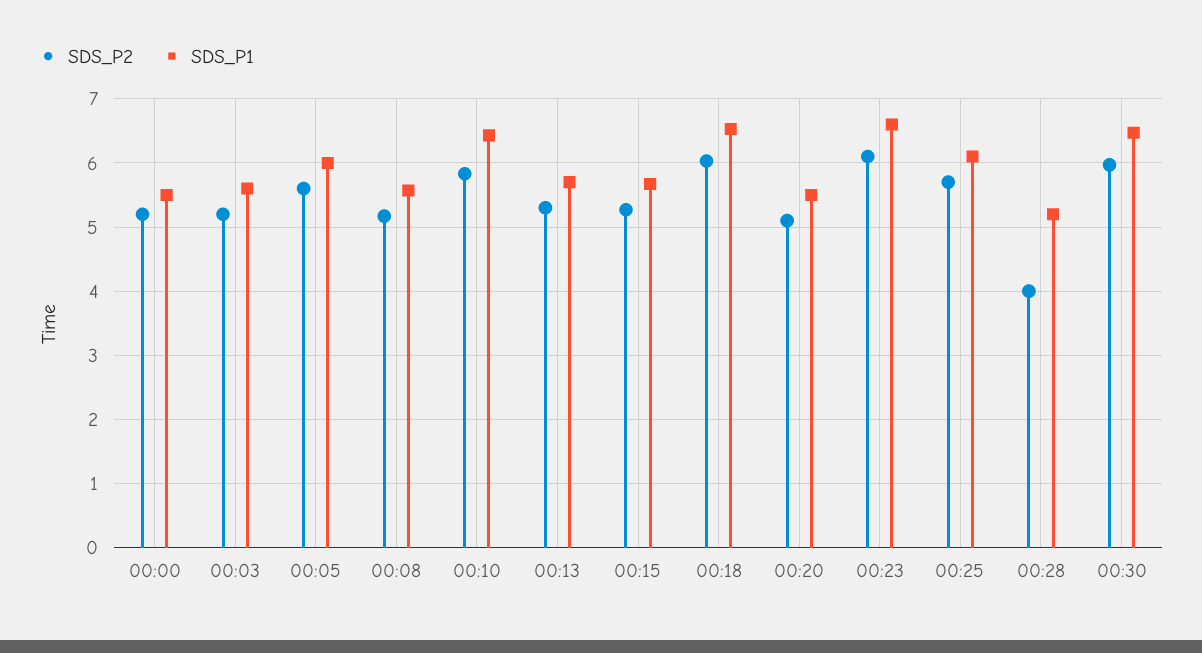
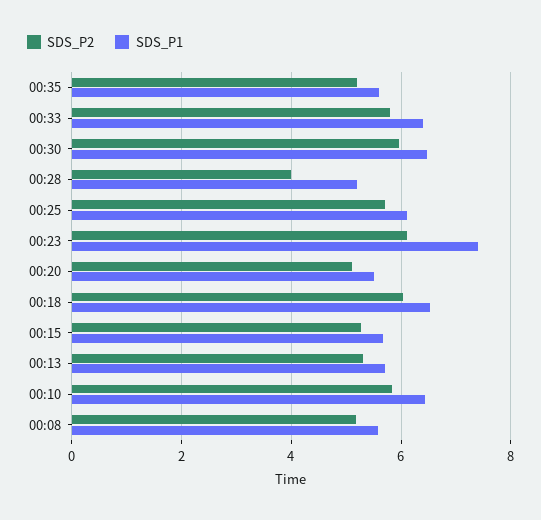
SDS_P2, 00:00: 5.2 -> none
SDS_P1, 00:00: 5.5 -> none
SDS_P2, 00:03: 5.2 -> none
SDS_P1, 00:03: 5.6 -> none
SDS_P2, 00:05: 5.6 -> none
SDS_P1, 00:05: 6 -> none
SDS_P1, 00:23: 6.6 -> 7.4
SDS_P2, 00:35: none -> 5.2
SDS_P1, 00:35: none -> 5.6
SDS_P2, 00:33: none -> 5.8
SDS_P1, 00:33: none -> 6.4

